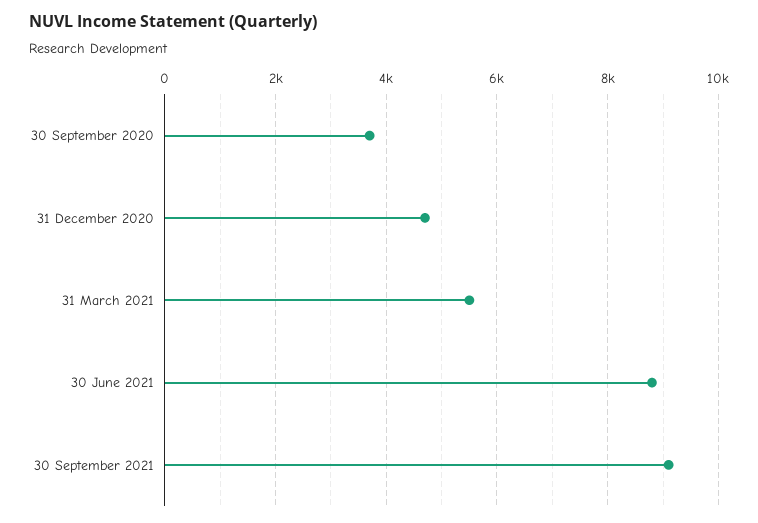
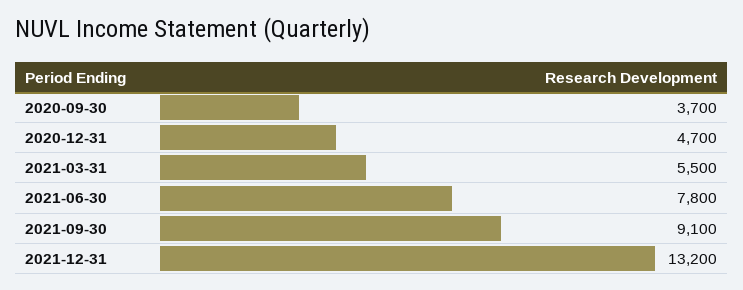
30 June 2021: 8800 -> 7800
2021-12-31: none -> 13200

